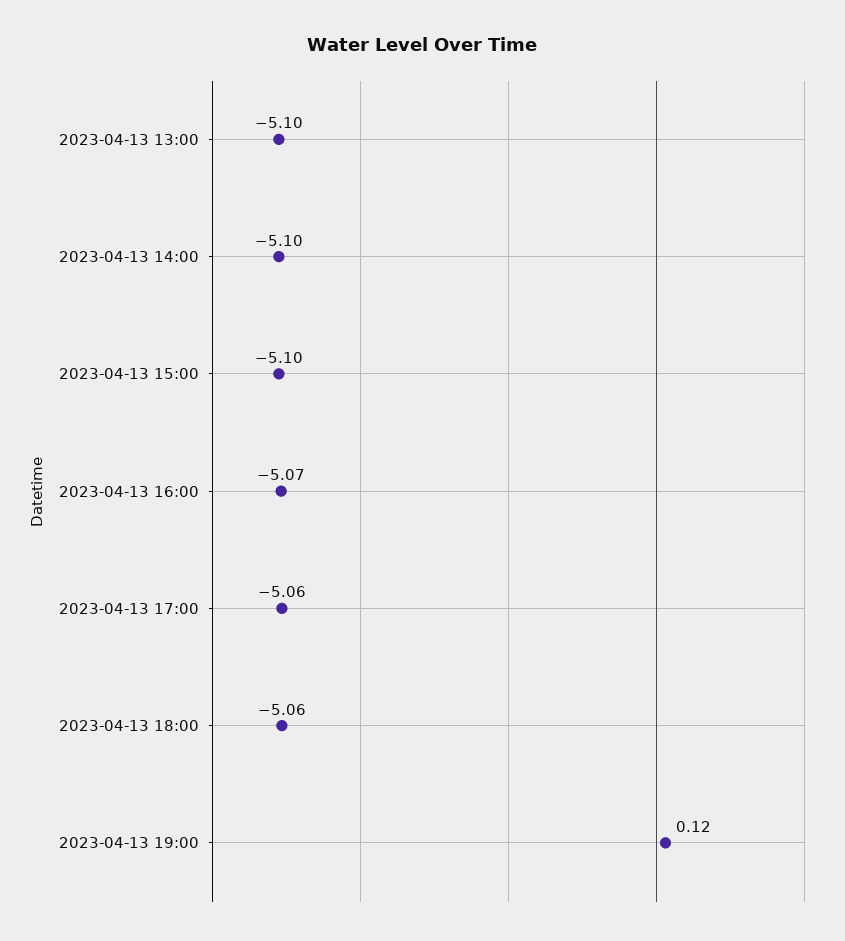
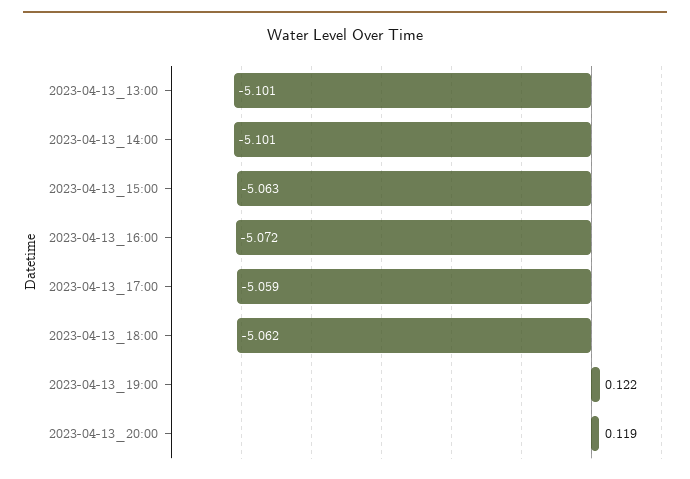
2023-04-13 15:00: -5.1 -> -5.063
2023-04-13_20:00: none -> 0.119

